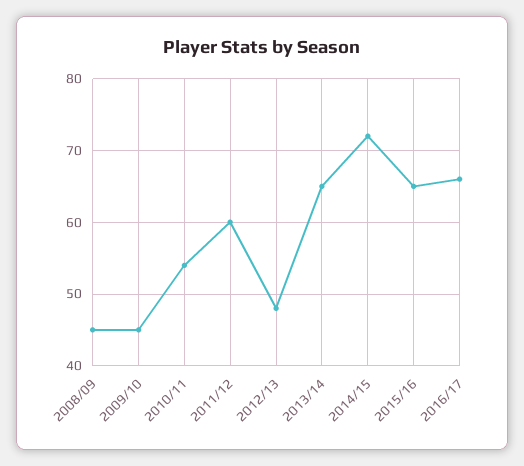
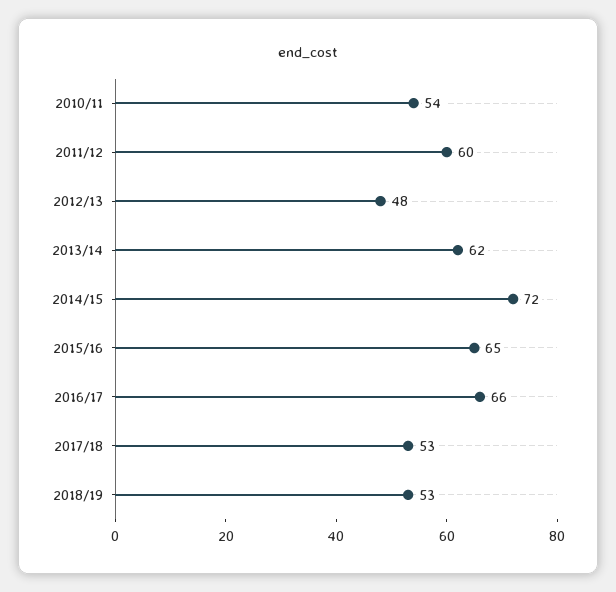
2008/09: 45 -> none
2009/10: 45 -> none
2013/14: 65 -> 62
2017/18: none -> 53
2018/19: none -> 53

